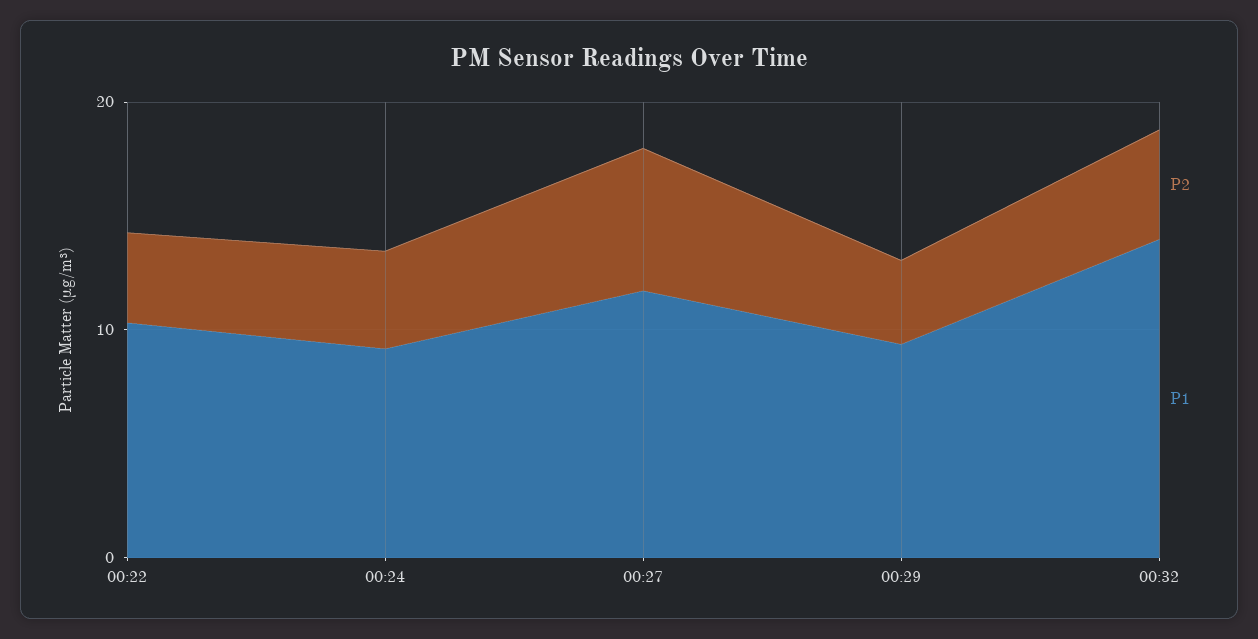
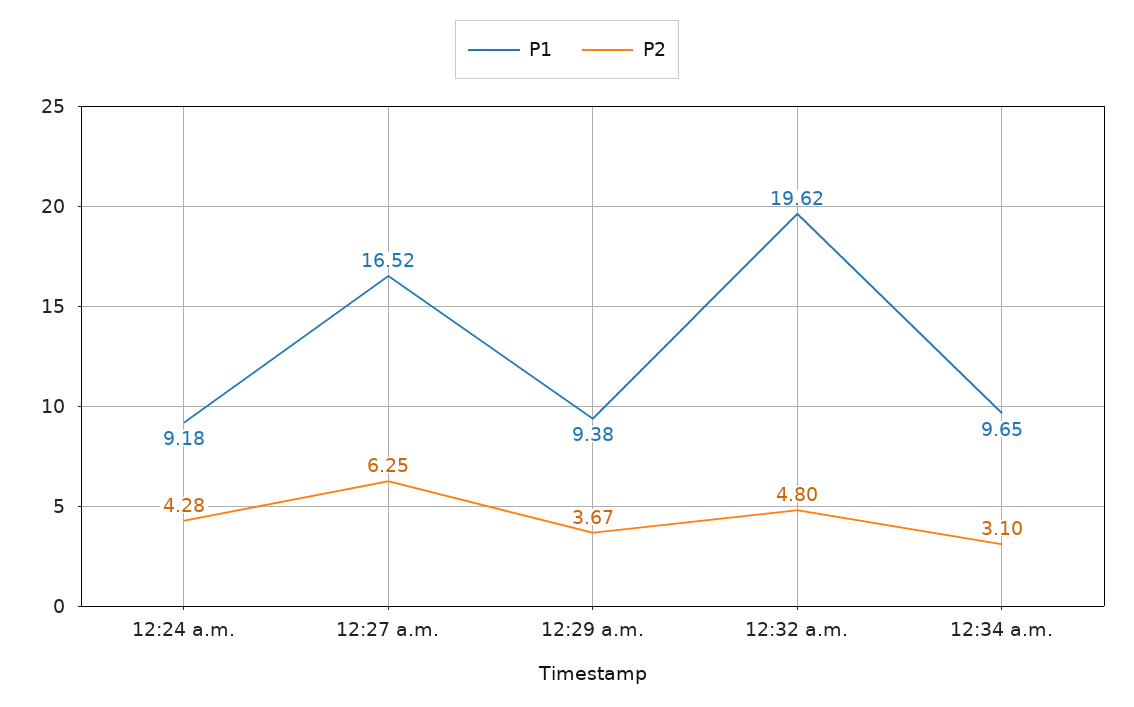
P2, 00:22: 4 -> none
P1, 00:22: 10 -> none
P1, 00:27: 12 -> 16.52
P1, 00:32: 14 -> 19.62
P1, 12:34 a.m.: none -> 9.65
P2, 12:34 a.m.: none -> 3.1

